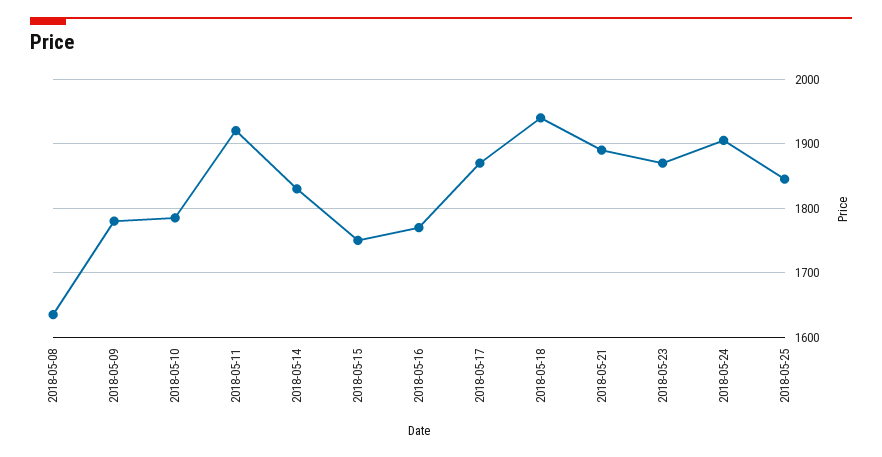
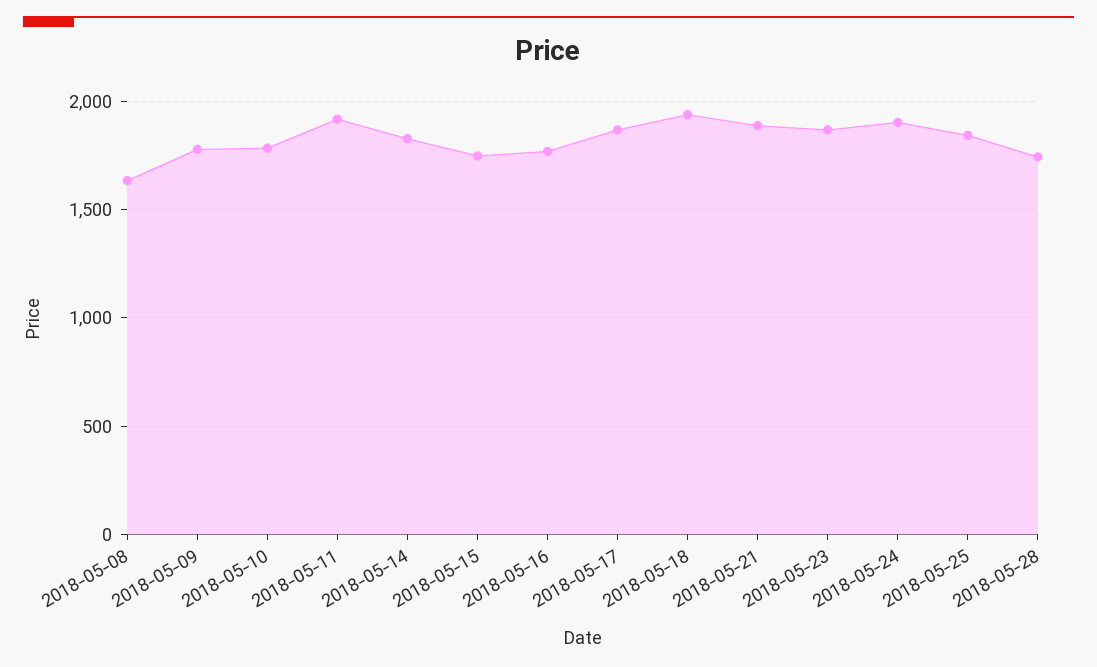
2018-05-28: none -> 1750

